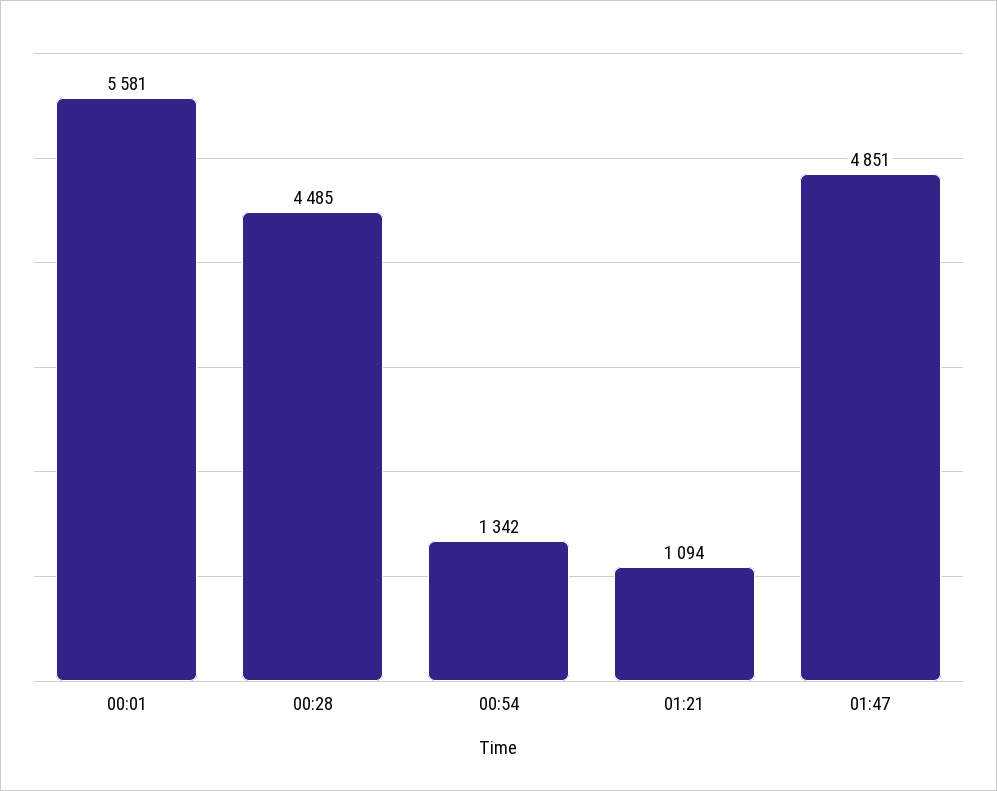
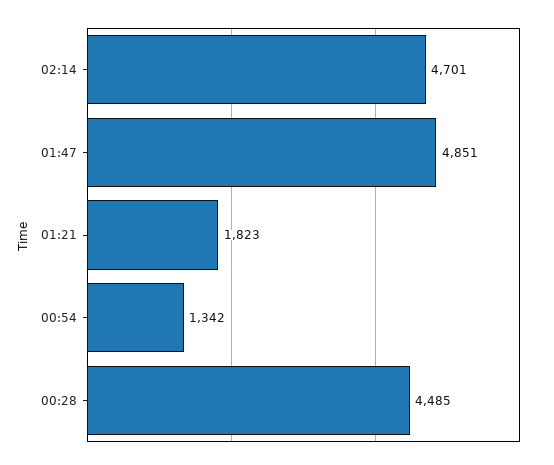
00:01: 5581 -> none
01:21: 1094 -> 1823
02:14: none -> 4701

